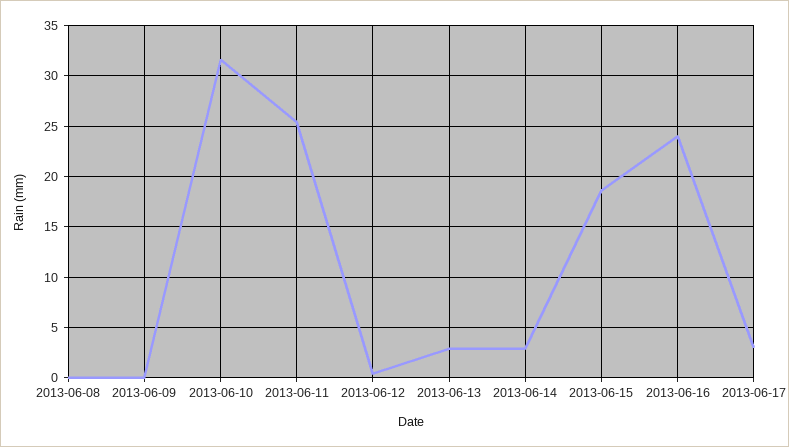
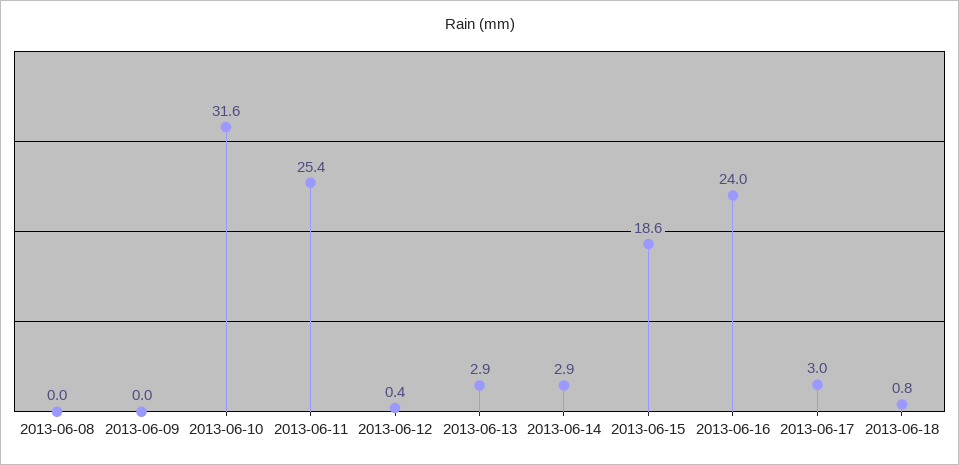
2013-06-18: none -> 0.8

